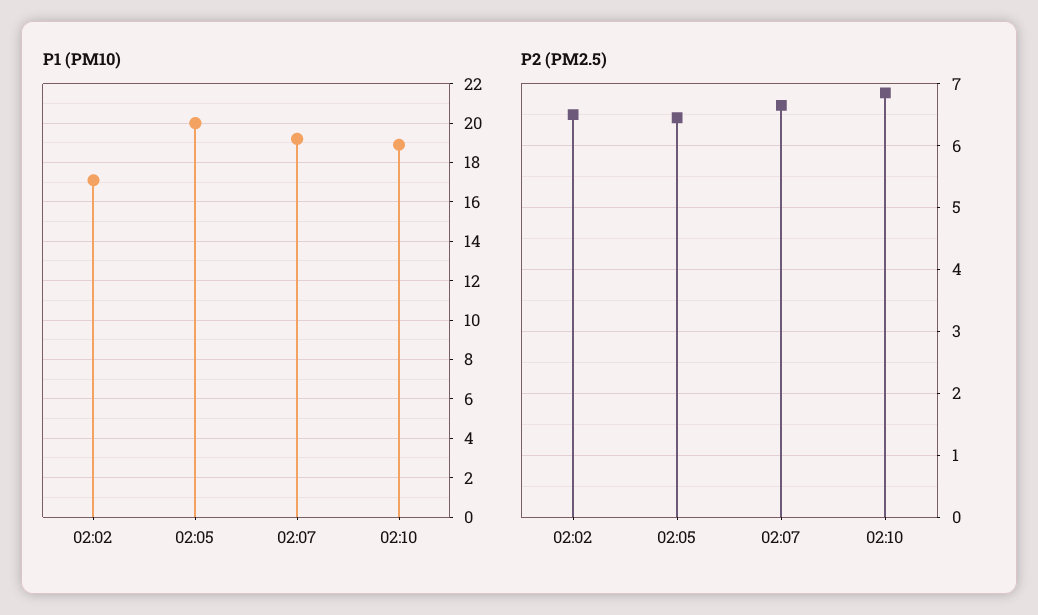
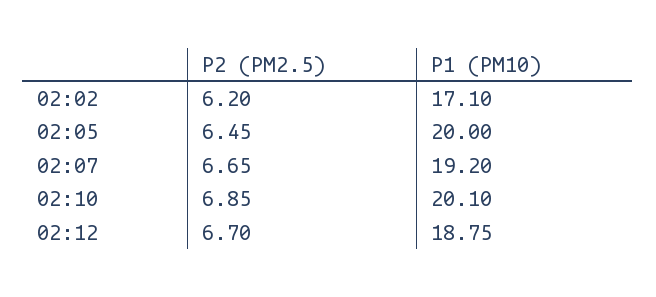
P1 (PM10), 02:10: 19 -> 20.1
P2 (PM2.5), 02:02: 6.5 -> 6.2
P2 (PM2.5), 02:12: none -> 6.7
P1 (PM10), 02:12: none -> 18.75

